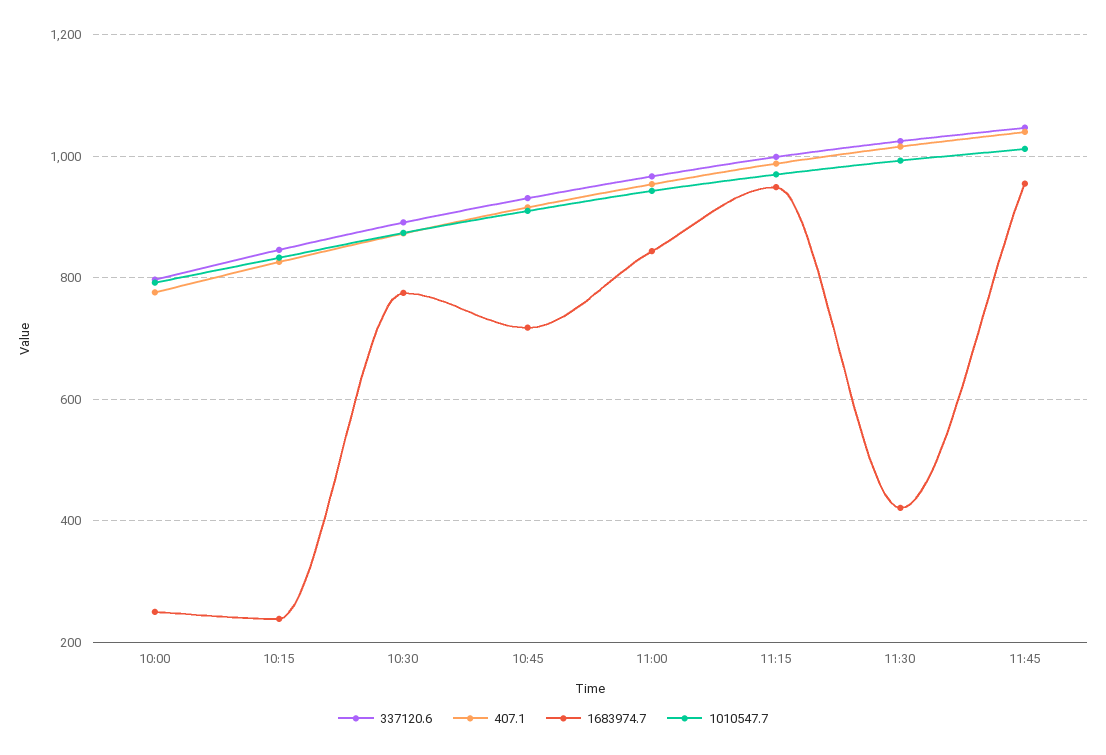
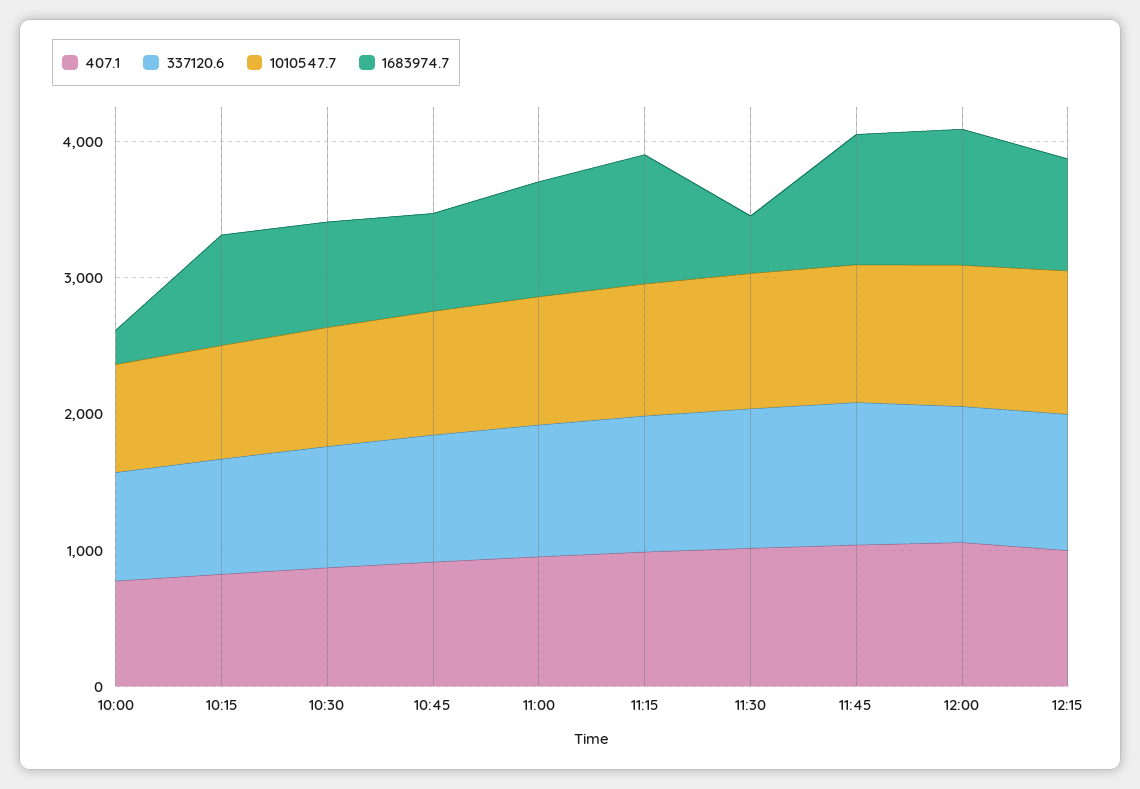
1683974.7, 10:15: 240 -> 800
407.1, 12:00: none -> 1000
337120.6, 12:00: none -> 1000
1010547.7, 12:00: none -> 1000
1683974.7, 12:00: none -> 1000
407.1, 12:15: none -> 1000
337120.6, 12:15: none -> 1000
1010547.7, 12:15: none -> 1000
1683974.7, 12:15: none -> 800

